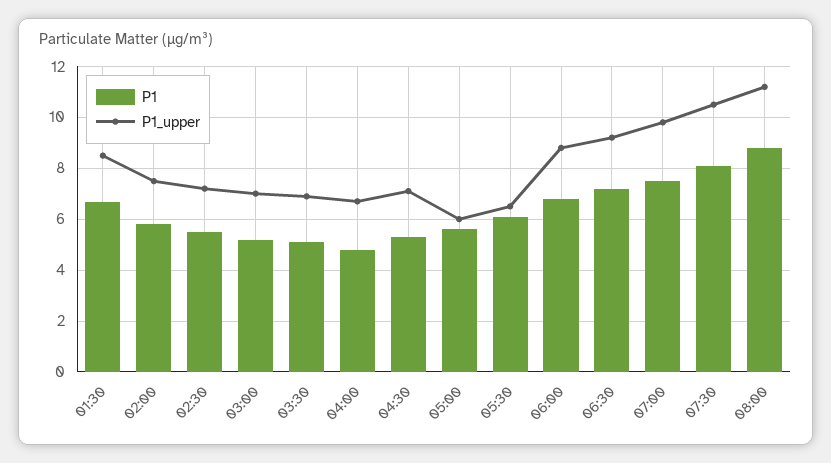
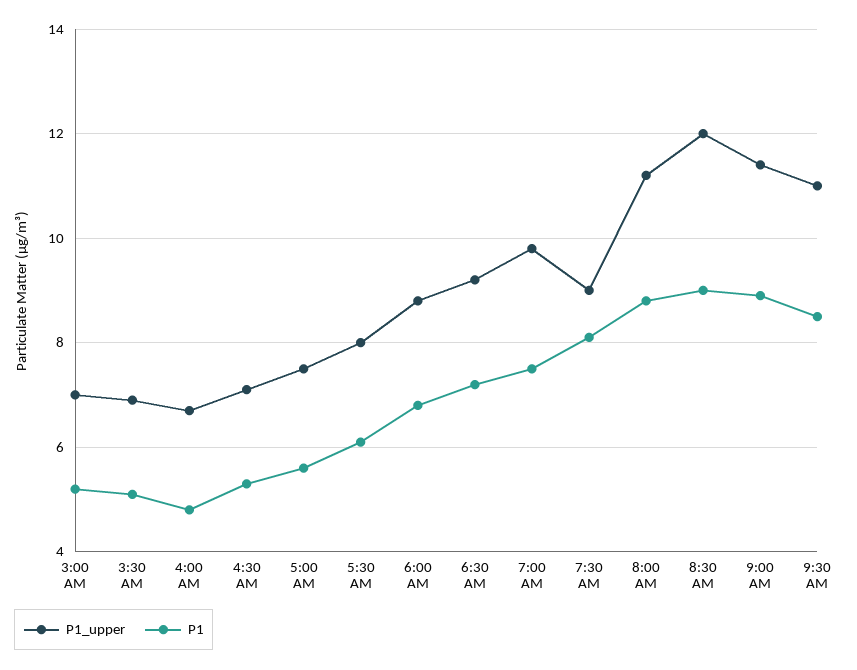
P1, 01:30: 6.75 -> none
P1_upper, 01:30: 8.5 -> none
P1, 02:00: 5.75 -> none
P1_upper, 02:00: 7.5 -> none
P1, 02:30: 5.5 -> none
P1_upper, 02:30: 7.25 -> none
P1_upper, 05:00: 6 -> 7.5
P1_upper, 05:30: 6.5 -> 8
P1_upper, 07:30: 10.5 -> 9
P1_upper, 8:30 AM: none -> 12
P1, 8:30 AM: none -> 9
P1_upper, 9:00 AM: none -> 11.5
P1, 9:00 AM: none -> 9
P1_upper, 9:30 AM: none -> 11
P1, 9:30 AM: none -> 8.5

